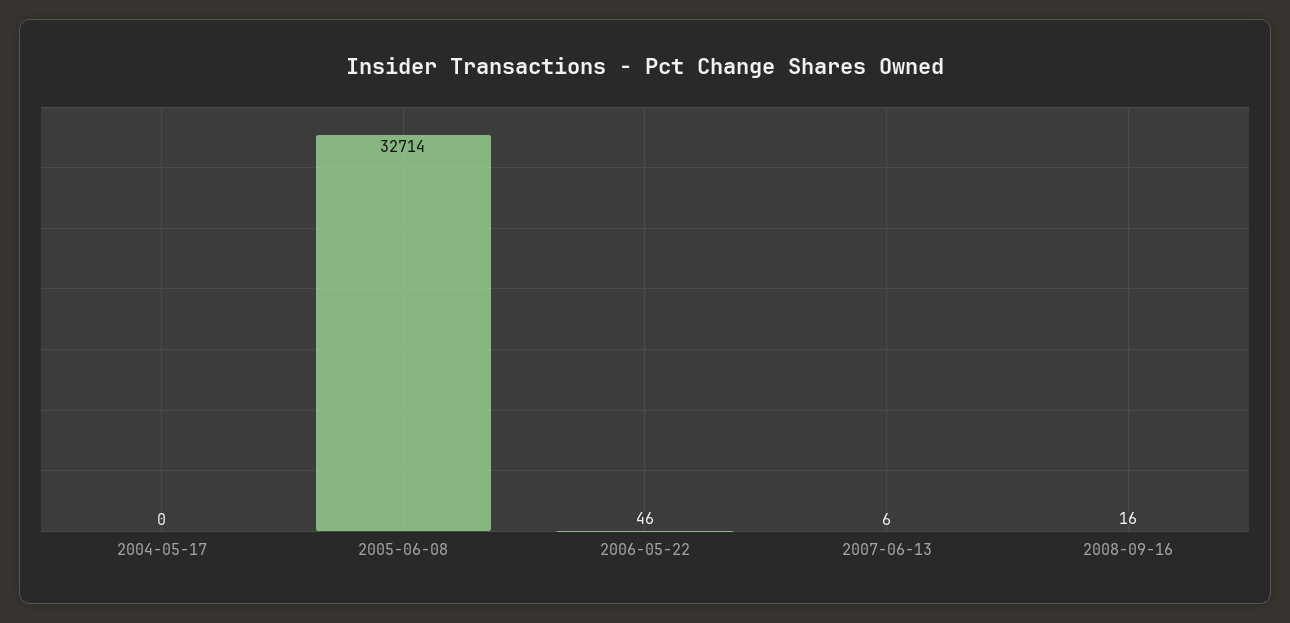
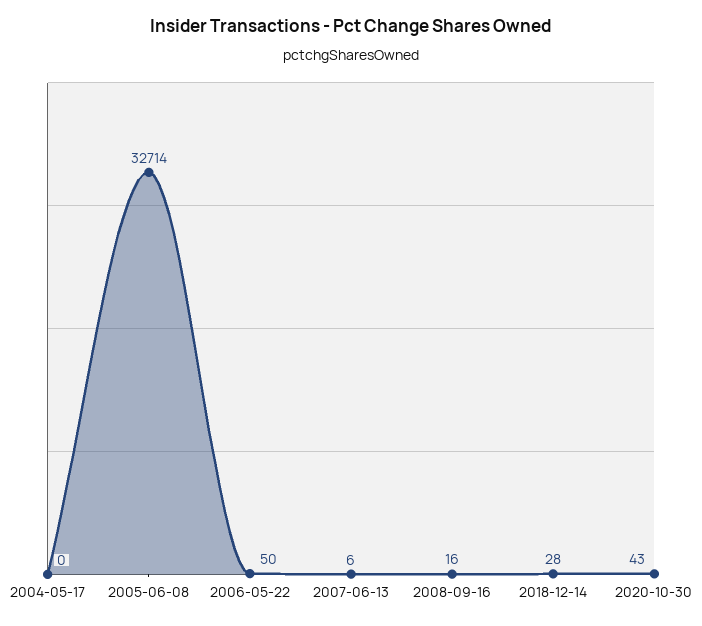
2006-05-22: 46 -> 50
2018-12-14: none -> 28
2020-10-30: none -> 43

